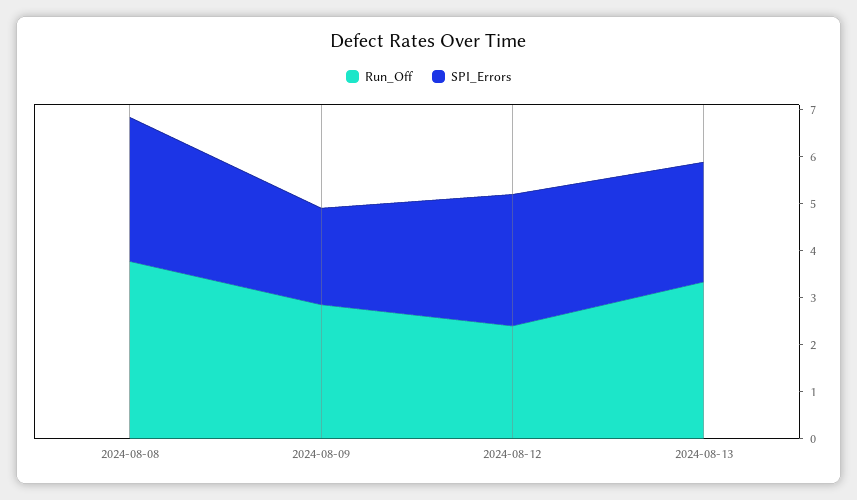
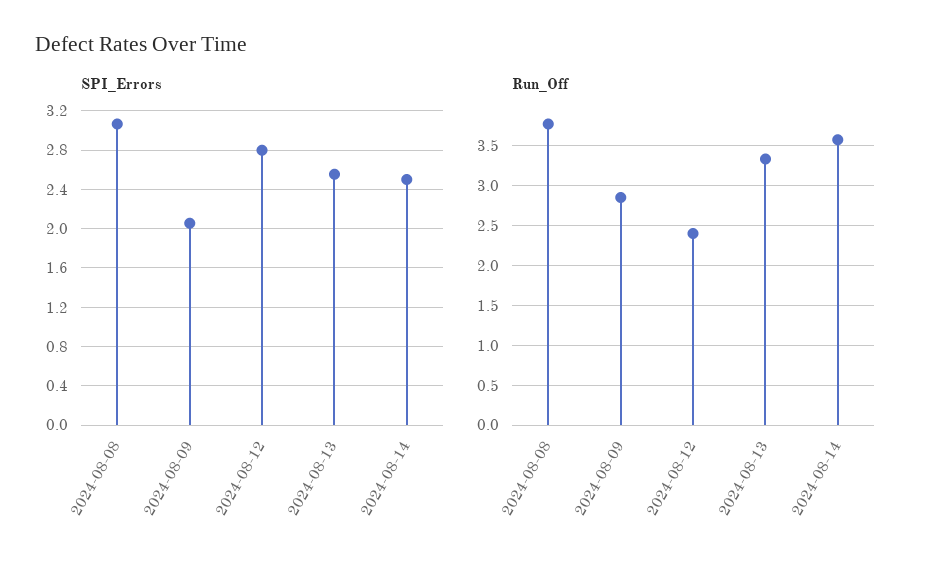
SPI_Errors, 2024-08-14: none -> 2.5
Run_Off, 2024-08-14: none -> 3.6

